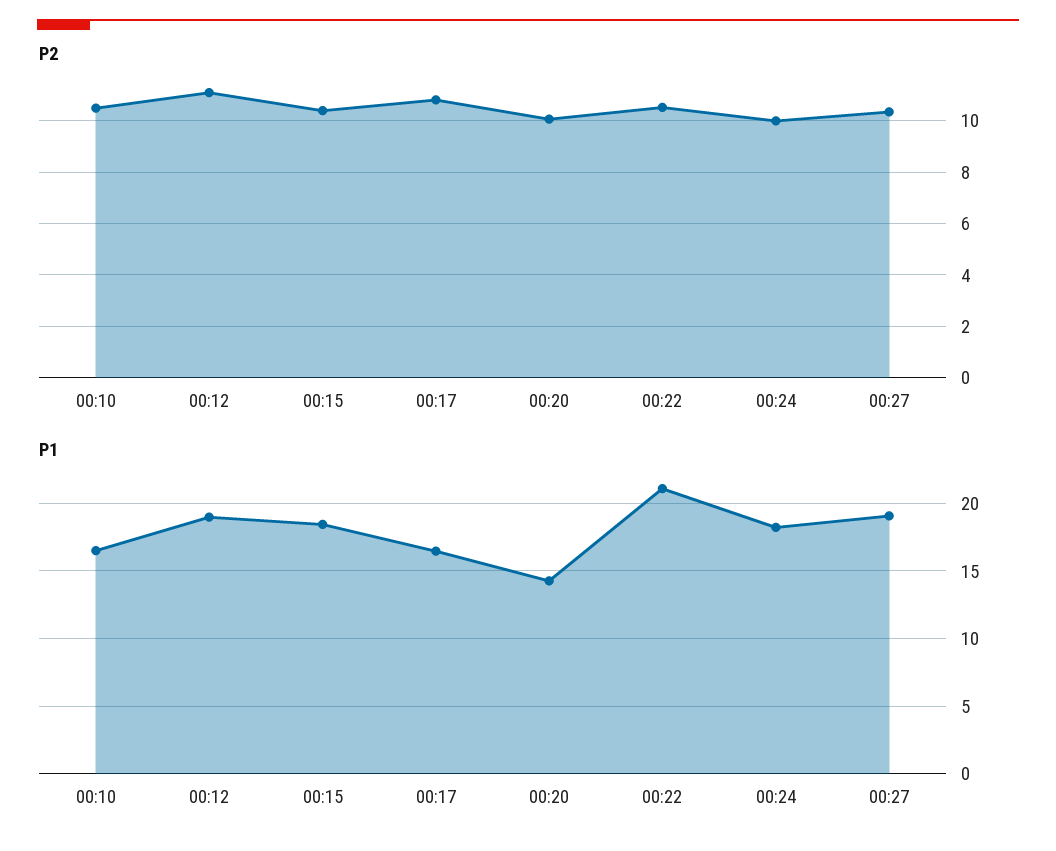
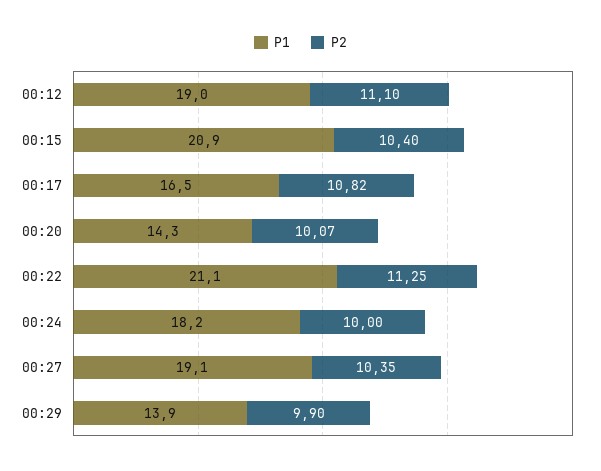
P2, 00:10: 10.5 -> none
P2, 00:22: 10.5 -> 11.25
P1, 00:10: 16.5 -> none
P1, 00:15: 18.5 -> 20.9
P1, 00:29: none -> 13.9
P2, 00:29: none -> 9.9

